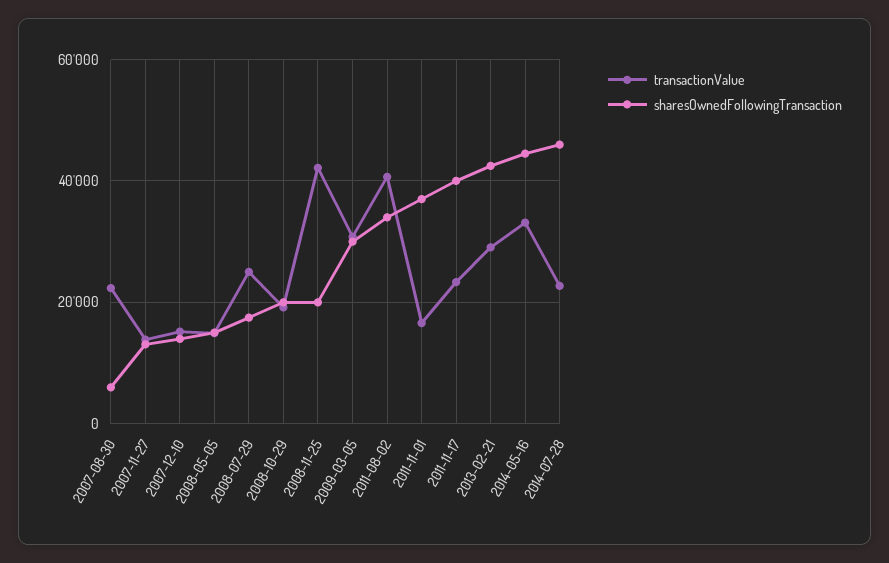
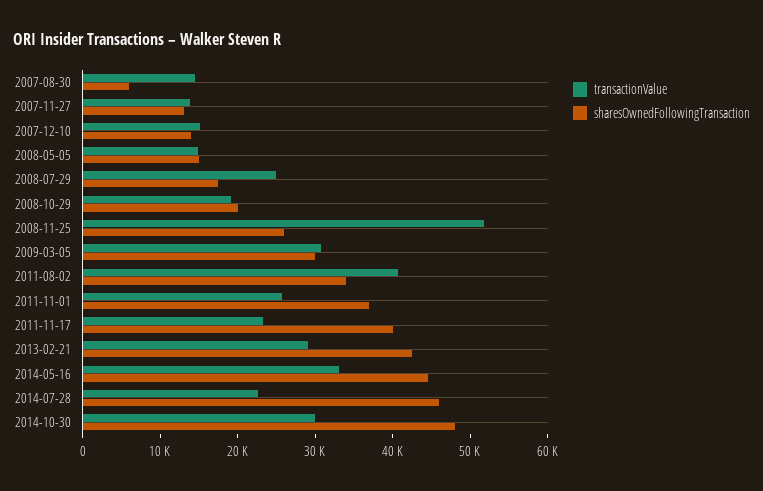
transactionValue, 2007-08-30: 22000 -> 14000
transactionValue, 2008-11-25: 42000 -> 52000
sharesOwnedFollowingTransaction, 2008-11-25: 20000 -> 26000
transactionValue, 2011-11-01: 16000 -> 26000
transactionValue, 2014-10-30: none -> 30000
sharesOwnedFollowingTransaction, 2014-10-30: none -> 48000

